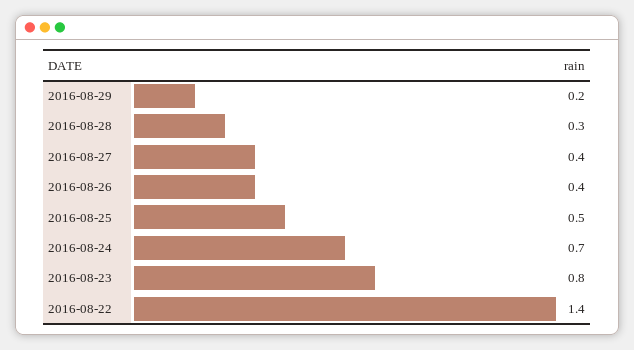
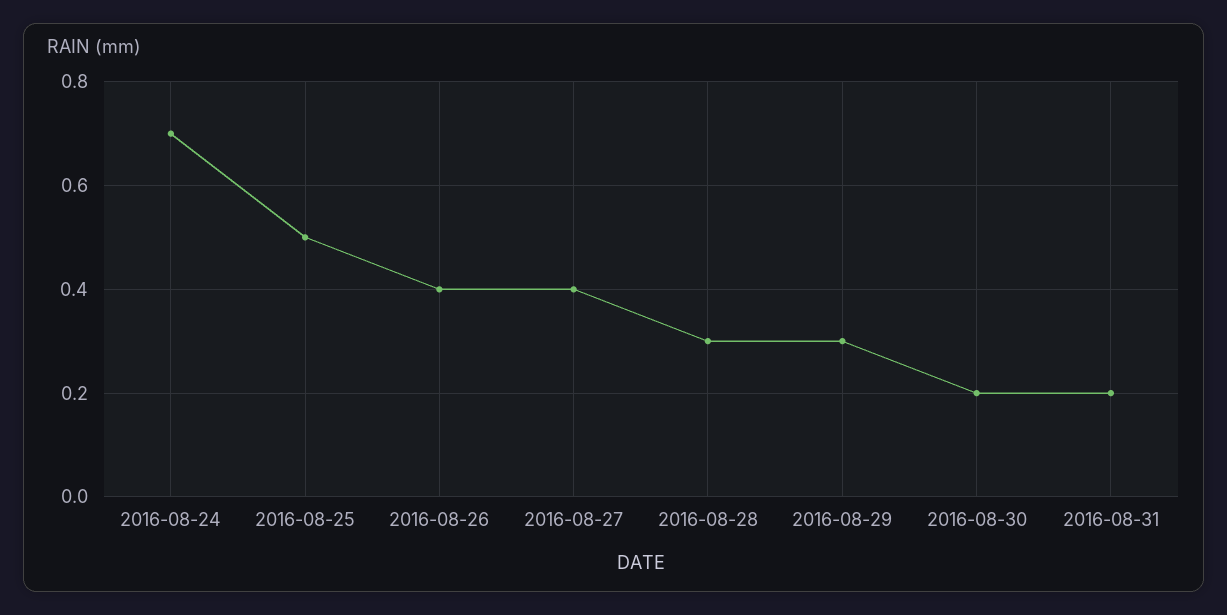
2016-08-29: 0.2 -> 0.3
2016-08-23: 0.8 -> none
2016-08-22: 1.4 -> none
2016-08-30: none -> 0.2
2016-08-31: none -> 0.2

